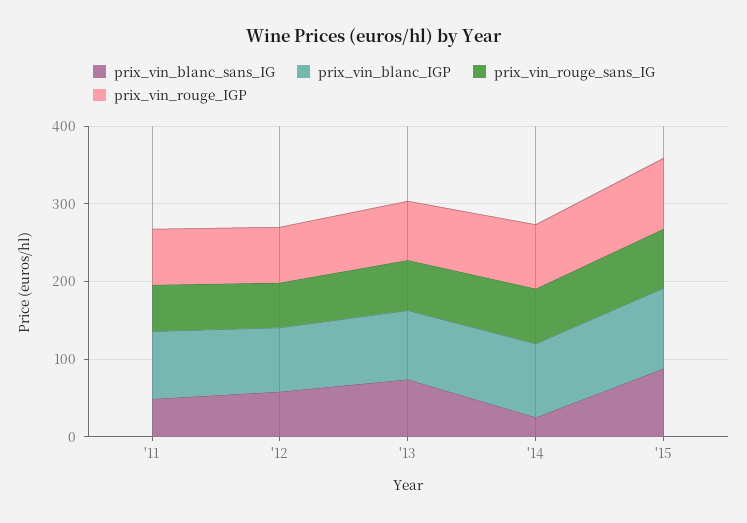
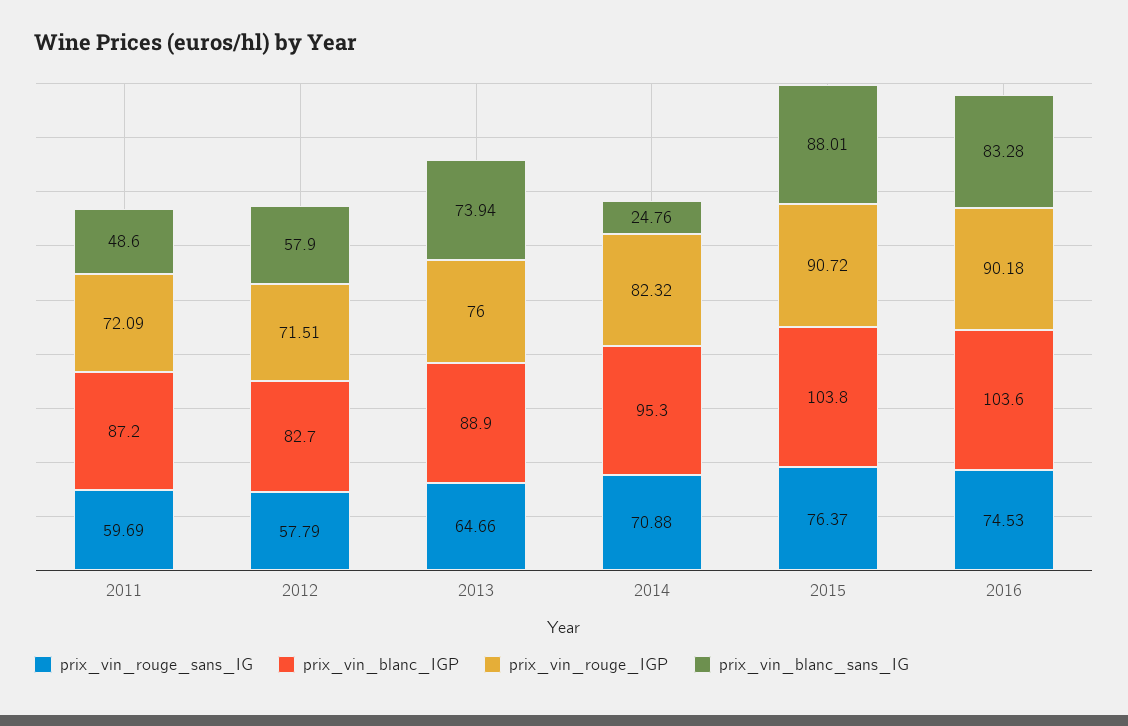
prix_vin_rouge_sans_IG, 2016: none -> 74.53
prix_vin_blanc_IGP, 2016: none -> 103.6
prix_vin_rouge_IGP, 2016: none -> 90.18
prix_vin_blanc_sans_IG, 2016: none -> 83.28

